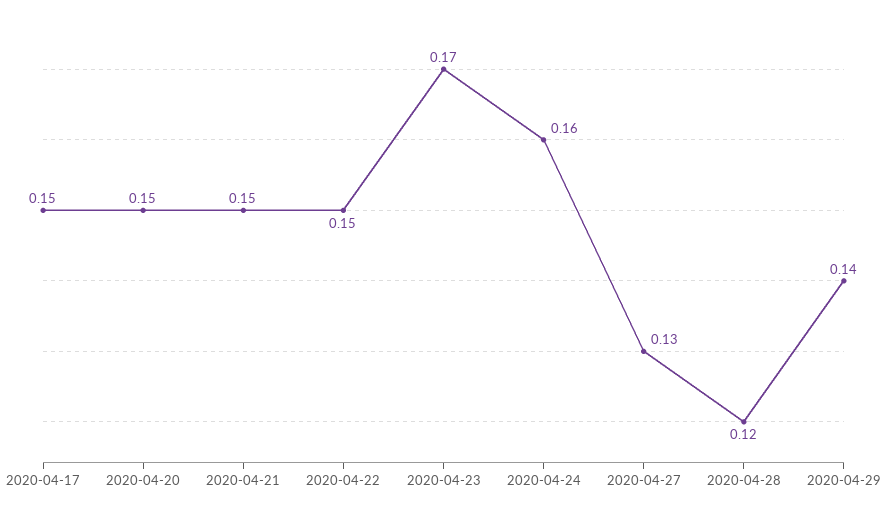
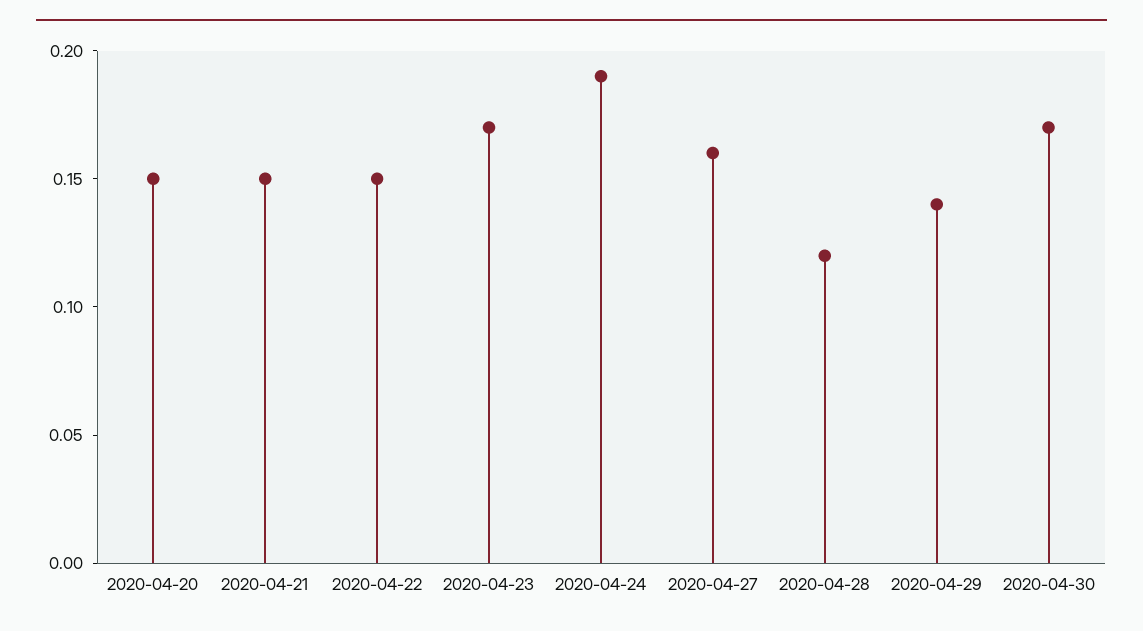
2020-04-17: 0.15 -> none
2020-04-24: 0.16 -> 0.19
2020-04-27: 0.13 -> 0.16
2020-04-30: none -> 0.17

